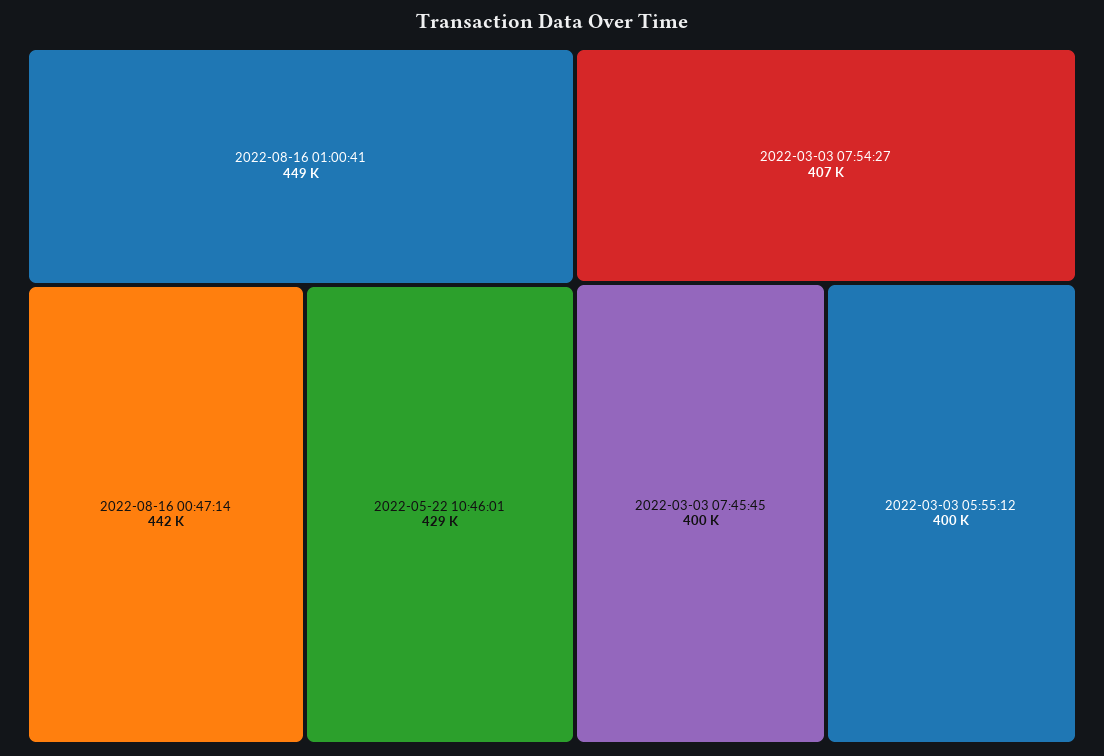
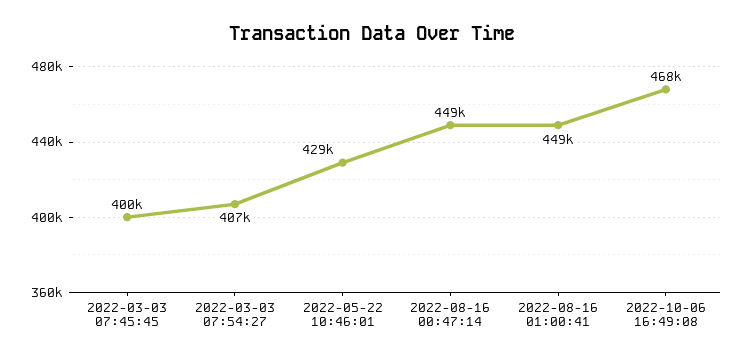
2022-08-16 00:47:14: 442000 -> 449000
2022-03-03 05:55:12: 400000 -> none
2022-10-06 16:49:08: none -> 468000

